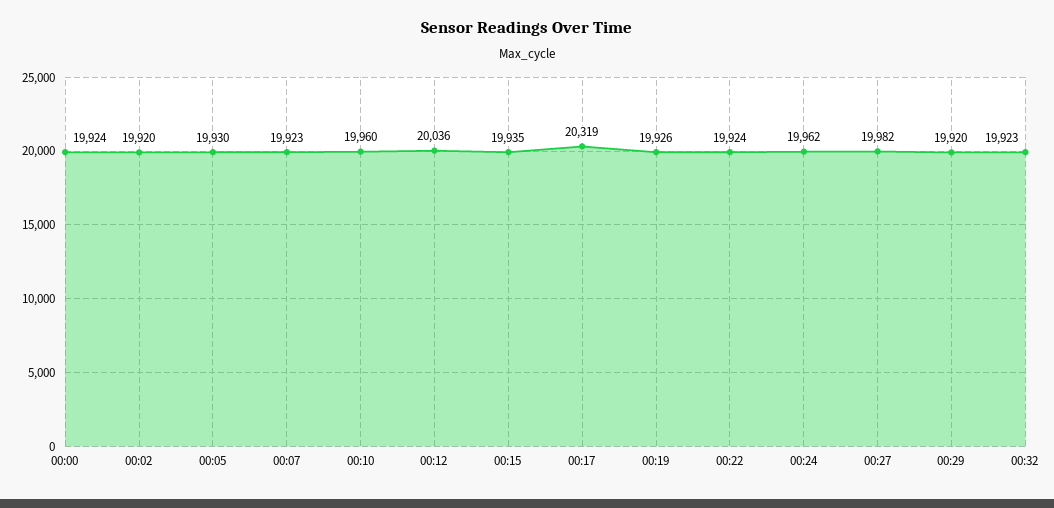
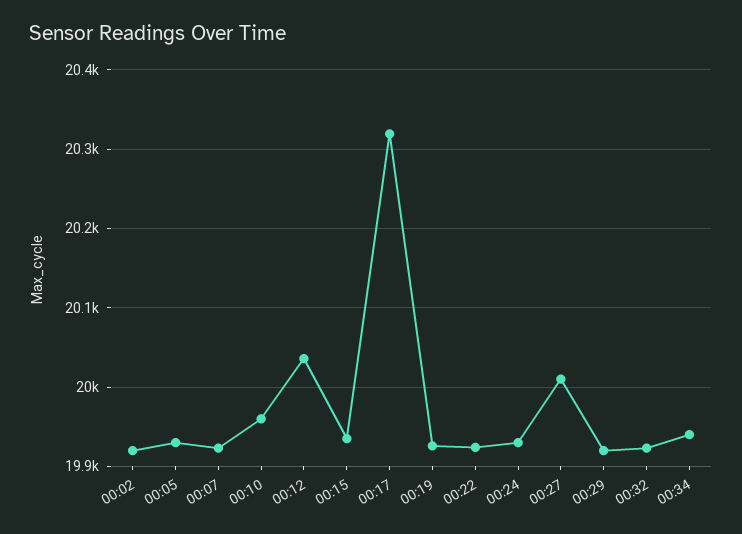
00:00: 19924 -> none
00:24: 19962 -> 19930
00:27: 19982 -> 20010
00:34: none -> 19940

